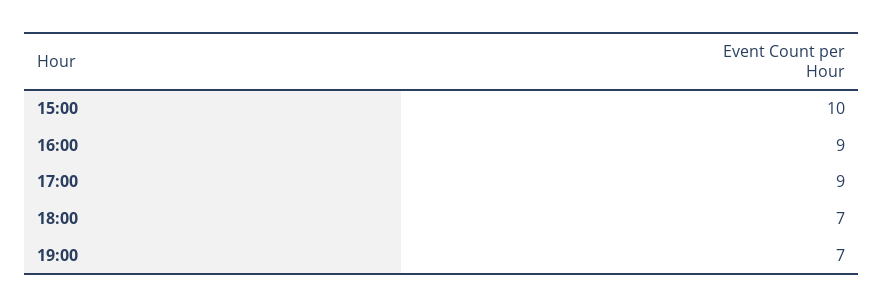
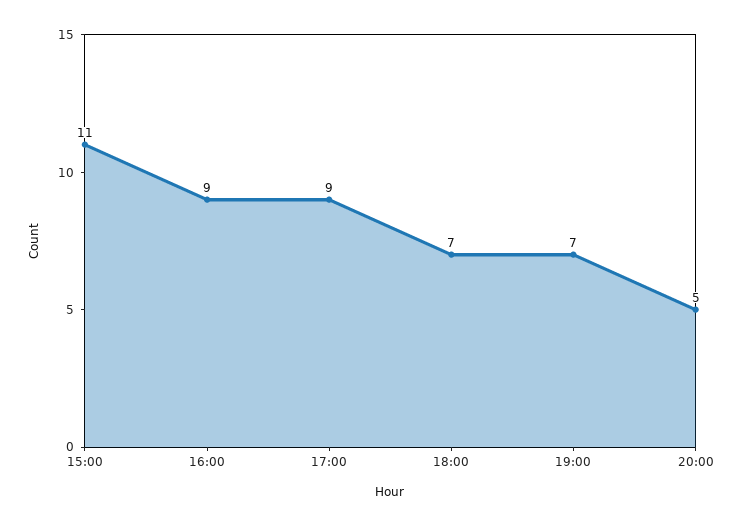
15:00: 10 -> 11
20:00: none -> 5

